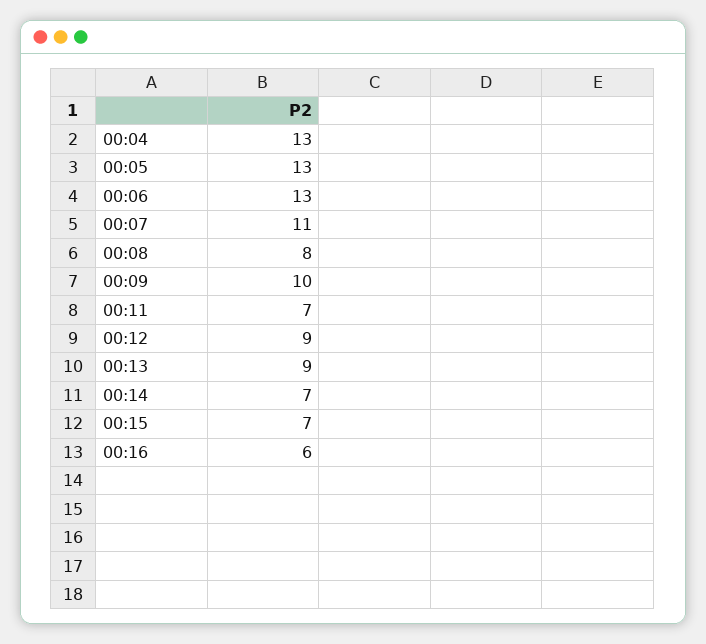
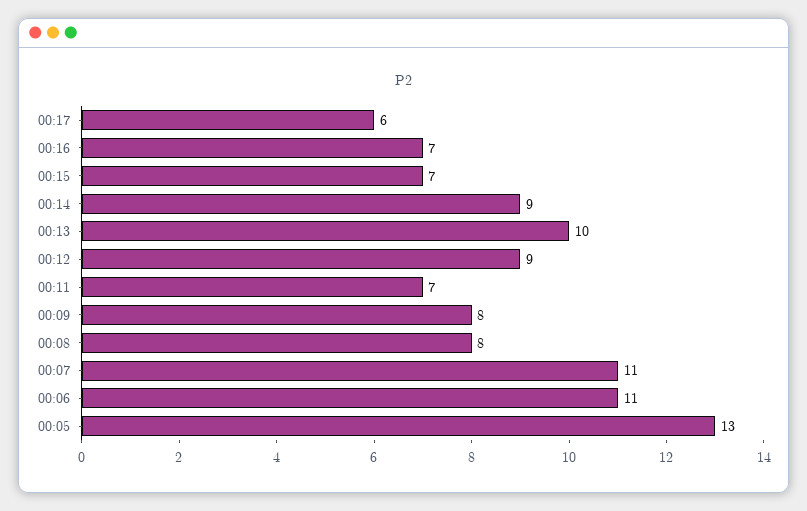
00:04: 13 -> none
00:06: 13 -> 11
00:09: 10 -> 8
00:13: 9 -> 10
00:14: 7 -> 9
00:16: 6 -> 7
00:17: none -> 6

